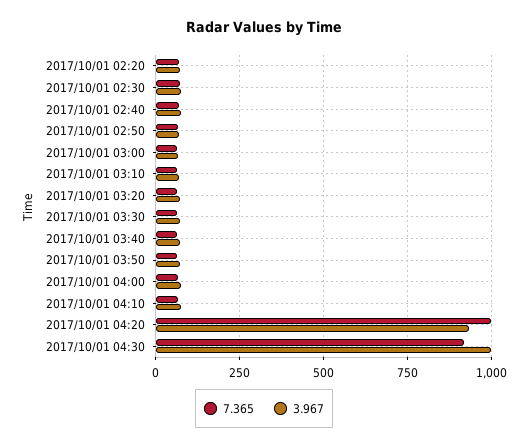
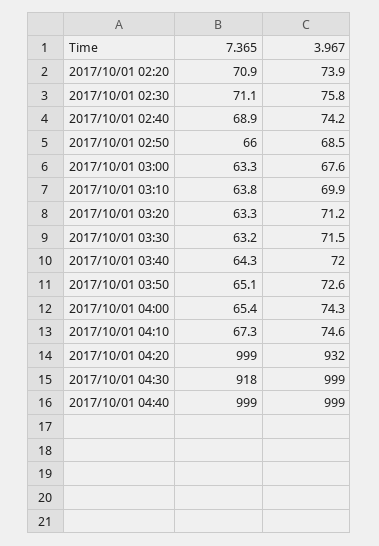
7.365, 2017/10/01 04:40: none -> 999
3.967, 2017/10/01 04:40: none -> 999

